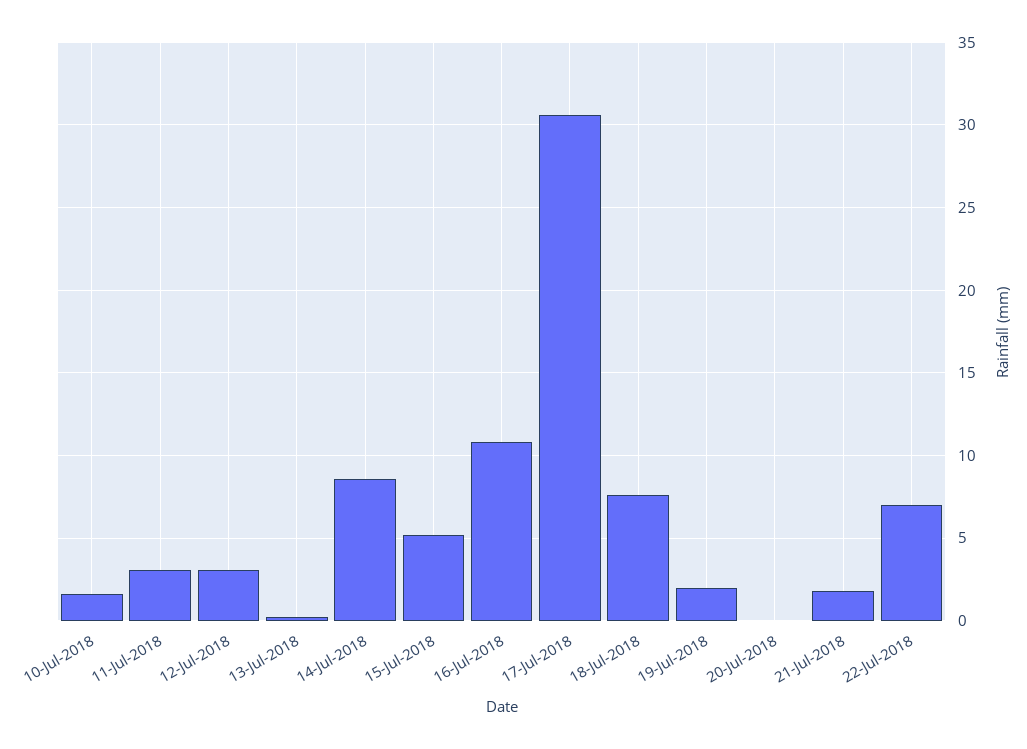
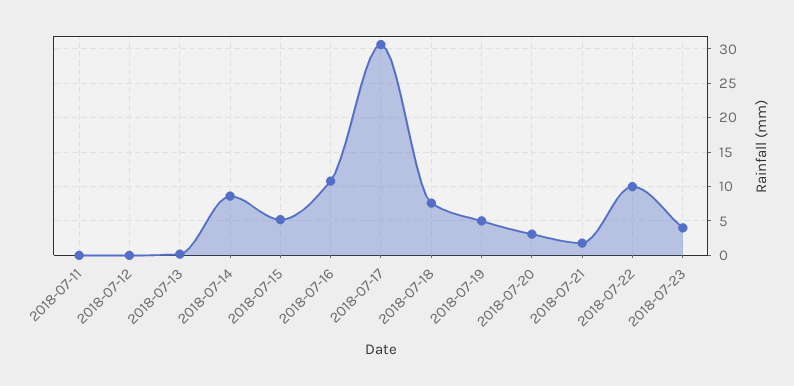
10-Jul-2018: 1.5 -> none
11-Jul-2018: 3 -> 0
12-Jul-2018: 3 -> 0
19-Jul-2018: 2 -> 5
20-Jul-2018: 0 -> 3
22-Jul-2018: 7 -> 10
2018-07-23: none -> 4

